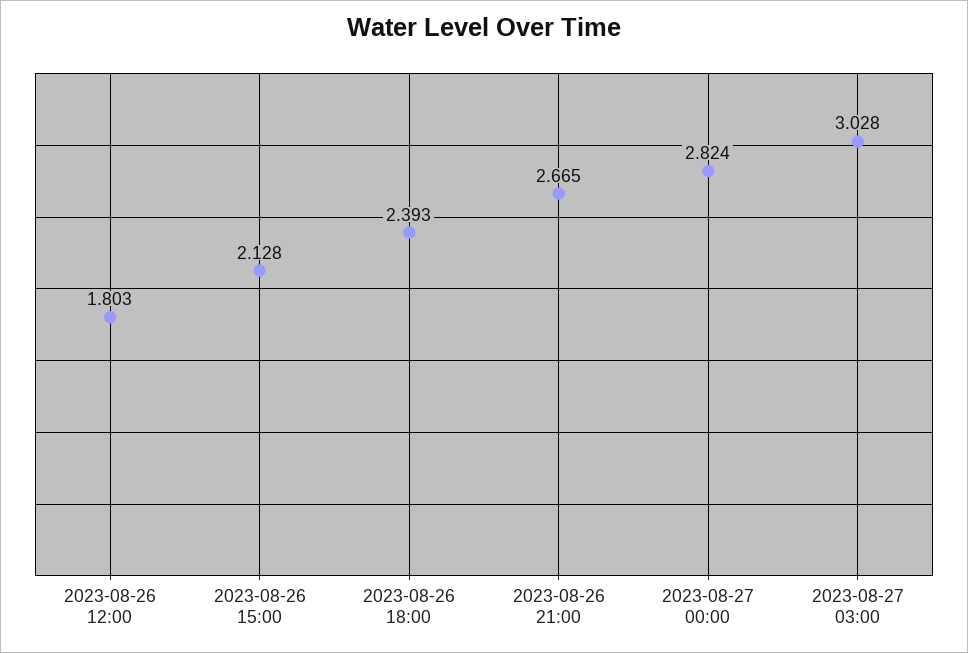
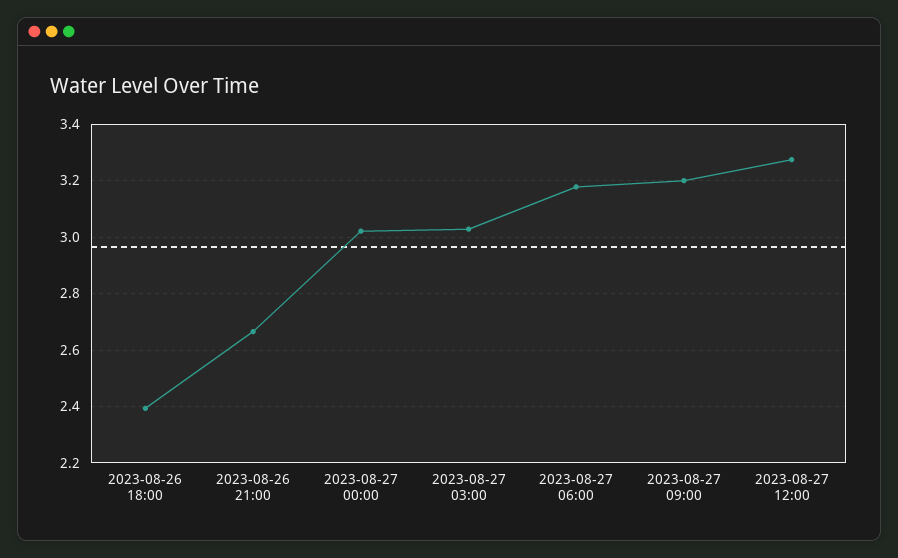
2023-08-26 12:00: 1.803 -> none
2023-08-26 15:00: 2.128 -> none
2023-08-27 00:00: 2.824 -> 3.025
2023-08-27 06:00: none -> 3.175
2023-08-27 09:00: none -> 3.2
2023-08-27 12:00: none -> 3.275

